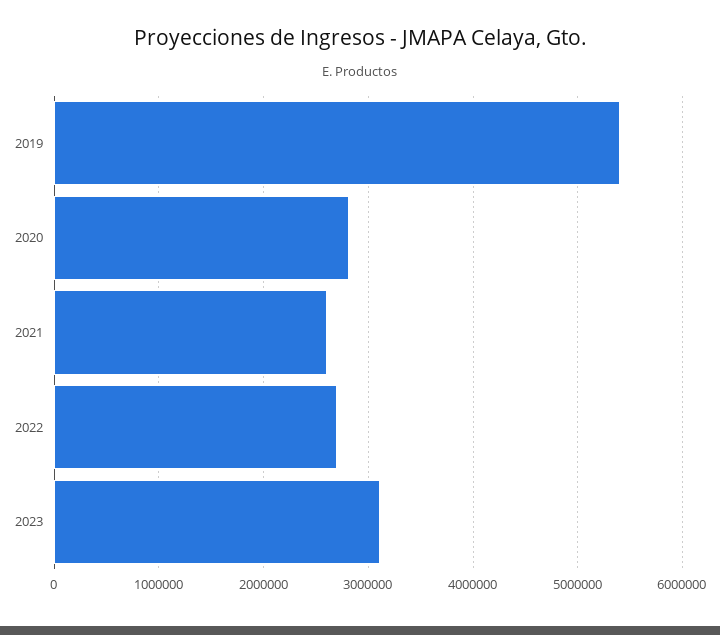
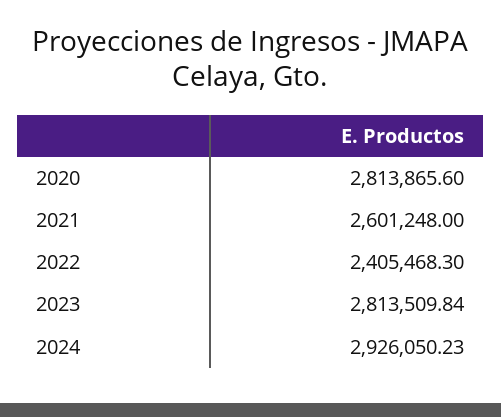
2019: 5400000 -> none
2022: 2700000 -> 2405468.3
2023: 3100000 -> 2813509.84
2024: none -> 2926050.23

